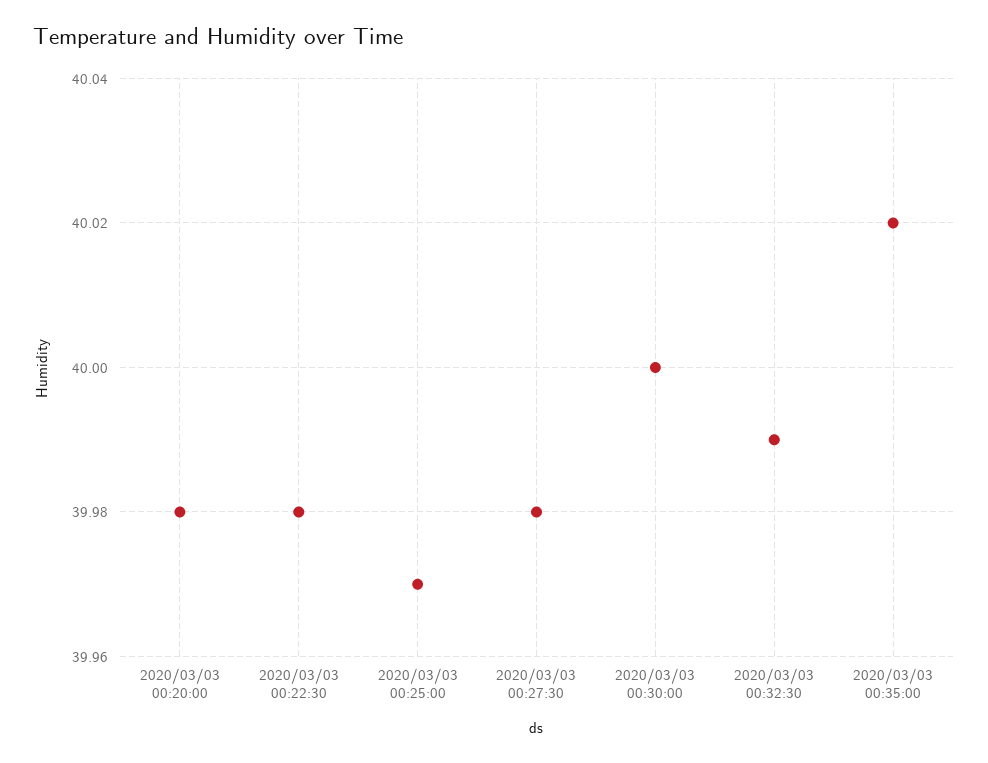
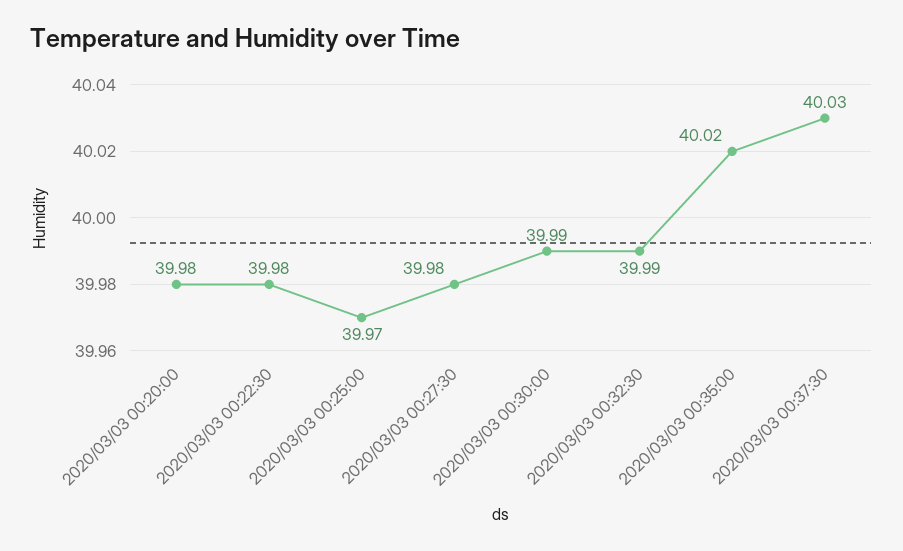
2020/03/03 00:30:00: 40 -> 39.99
2020/03/03 00:37:30: none -> 40.03

